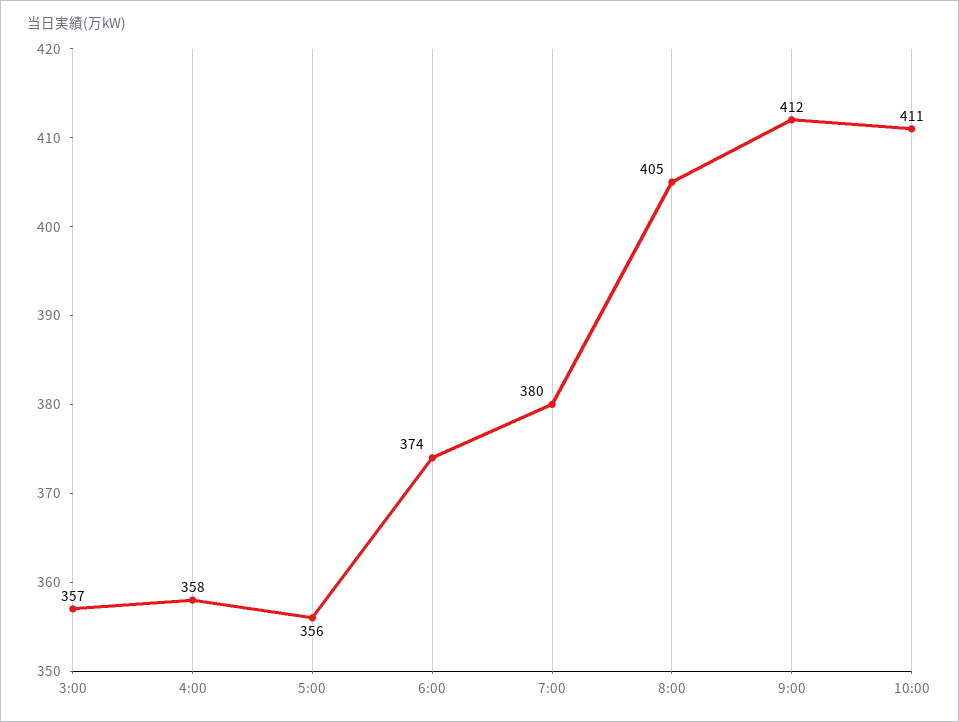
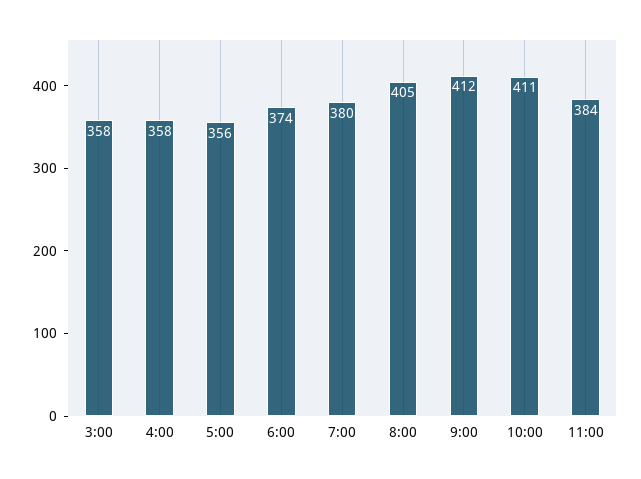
3:00: 357 -> 358
11:00: none -> 384

